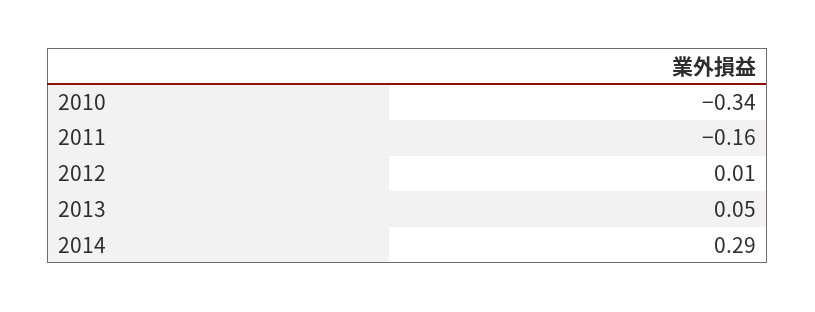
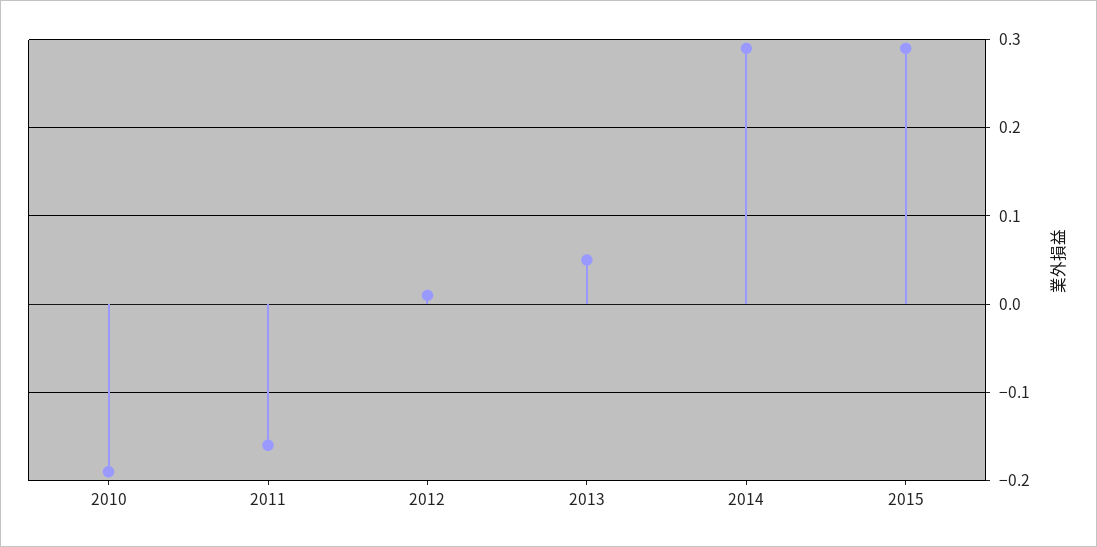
2010: -0.34 -> -0.19
2015: none -> 0.29

